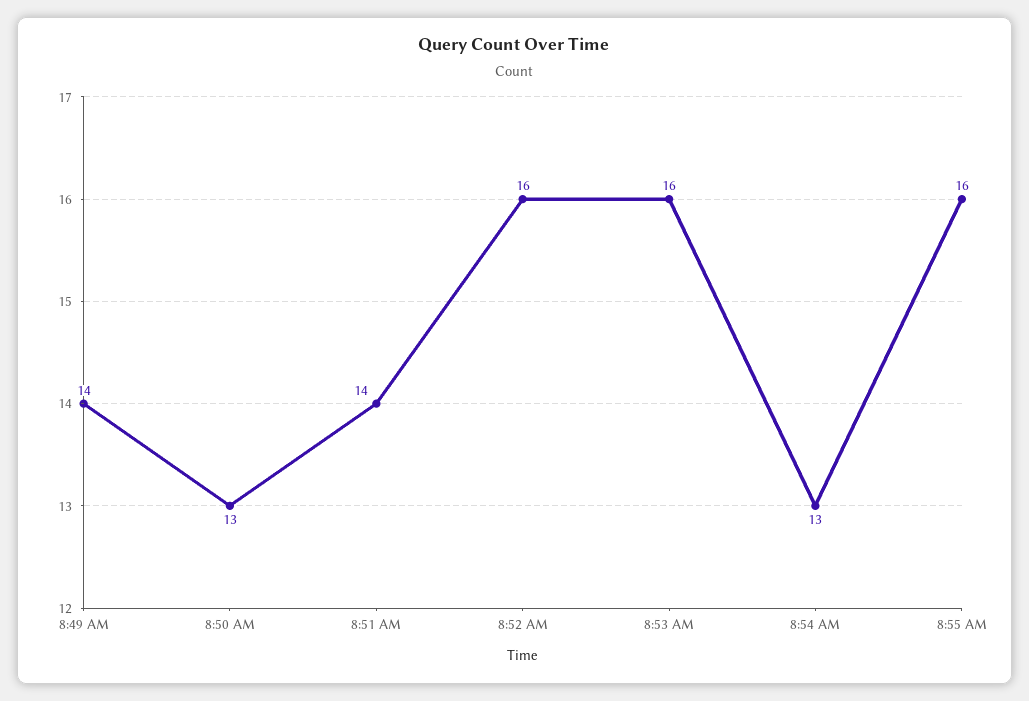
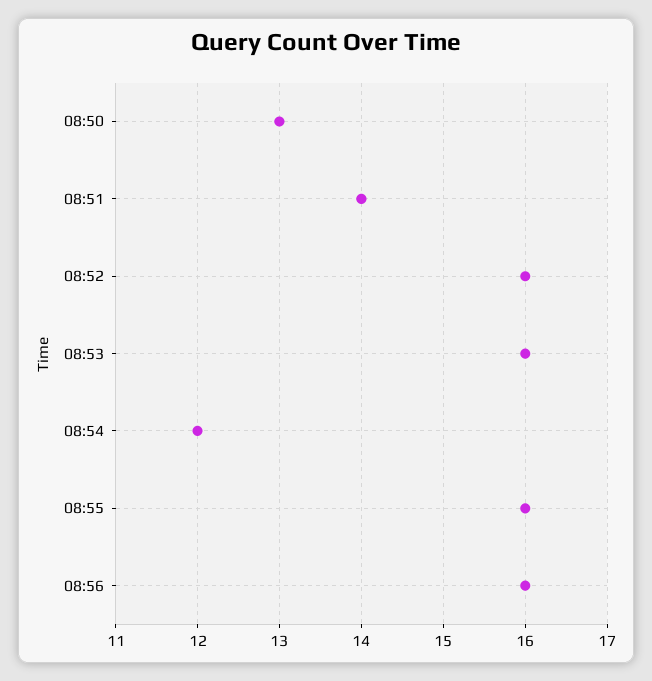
8:49 AM: 14 -> none
8:54 AM: 13 -> 12
08:56: none -> 16

